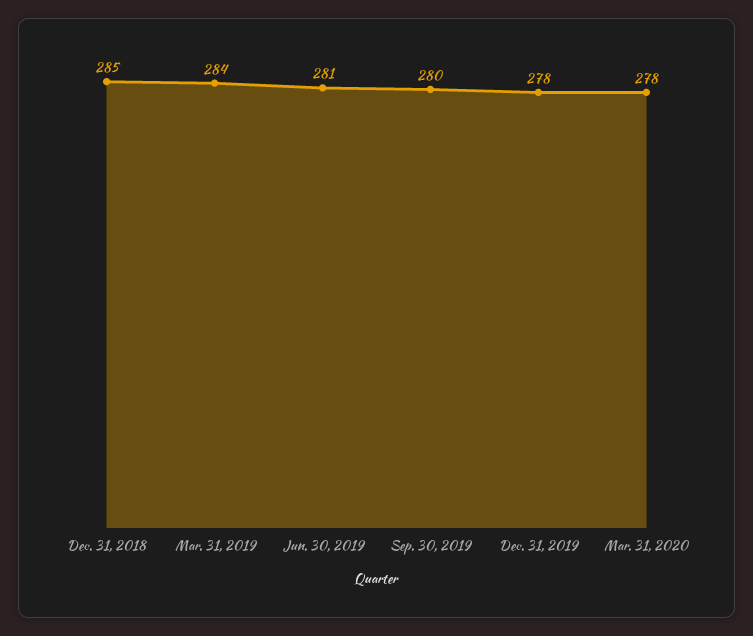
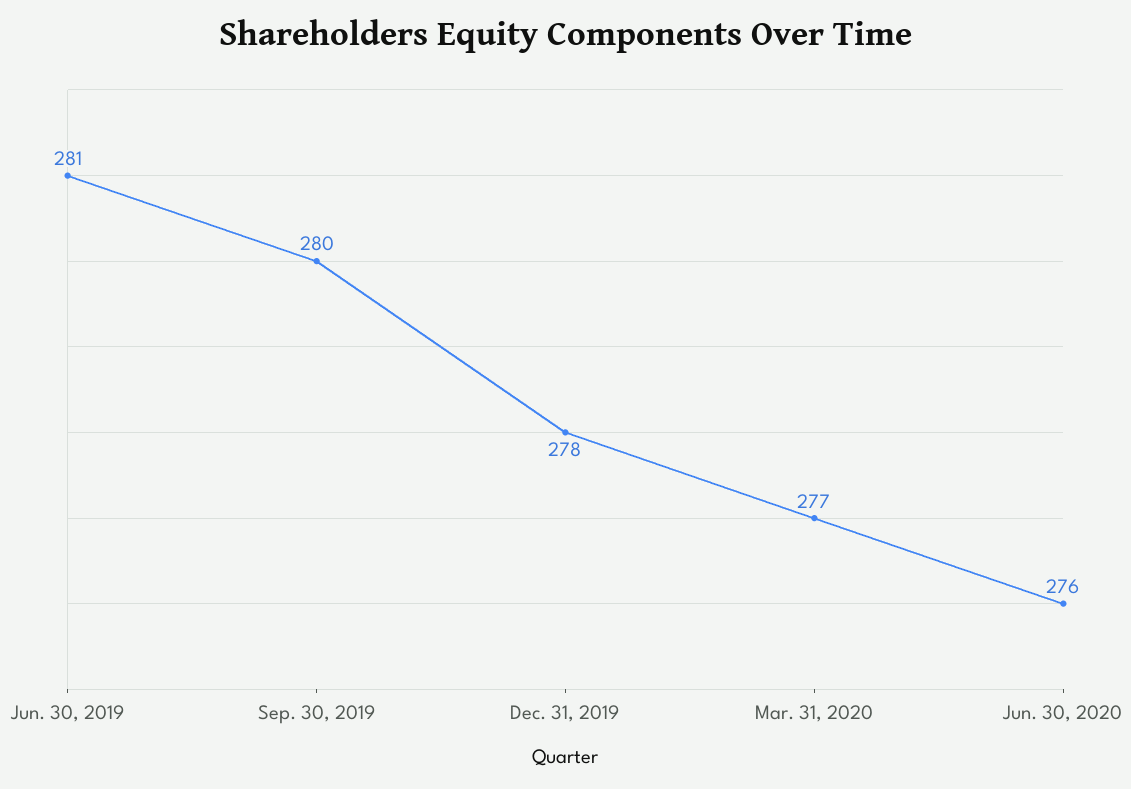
Dec. 31, 2018: 285 -> none
Mar. 31, 2019: 284 -> none
Mar. 31, 2020: 278 -> 277
Jun. 30, 2020: none -> 276

